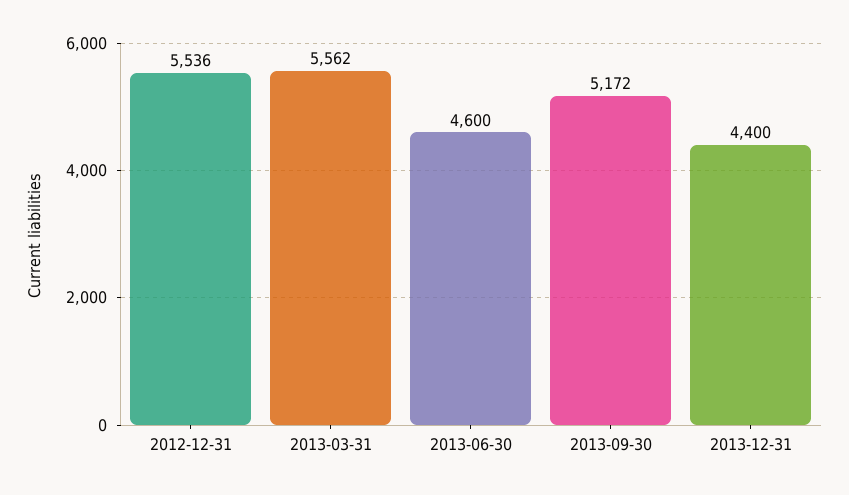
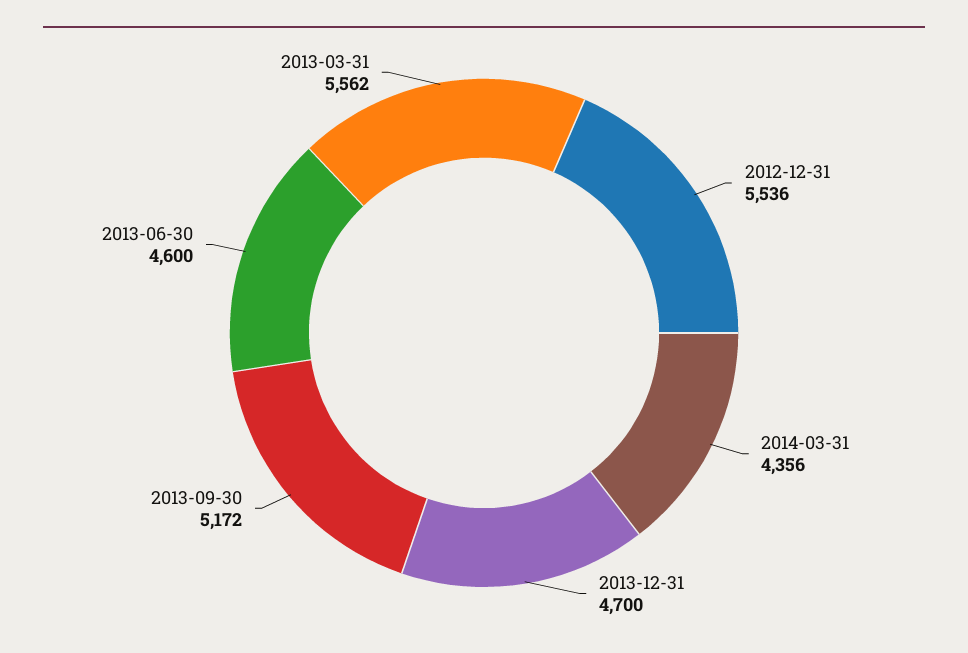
2013-12-31: 4400 -> 4700
2014-03-31: none -> 4356

